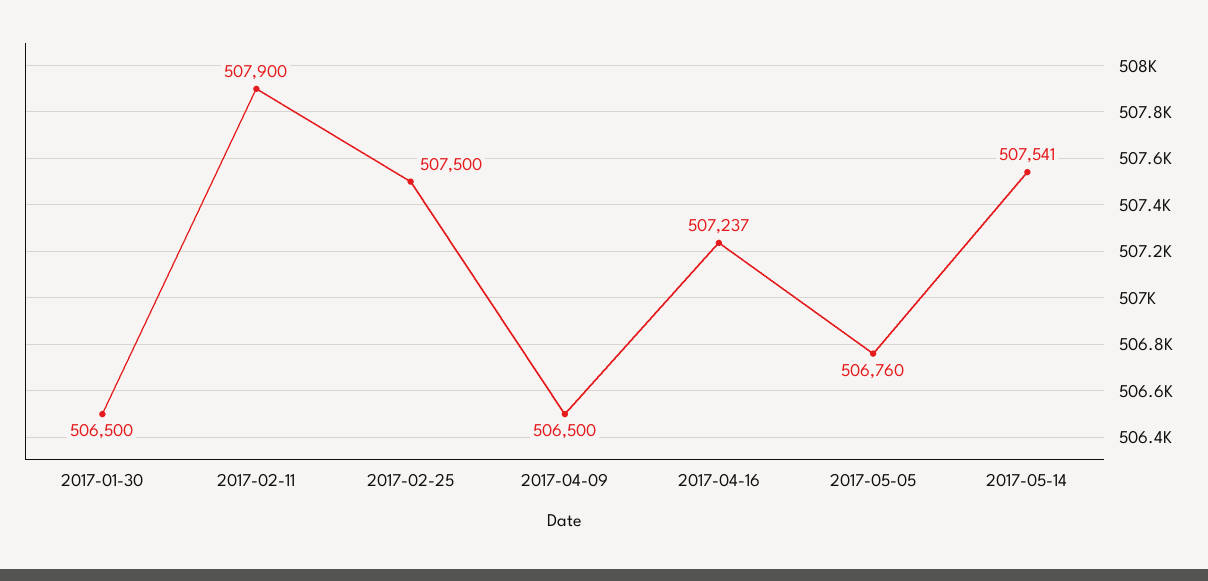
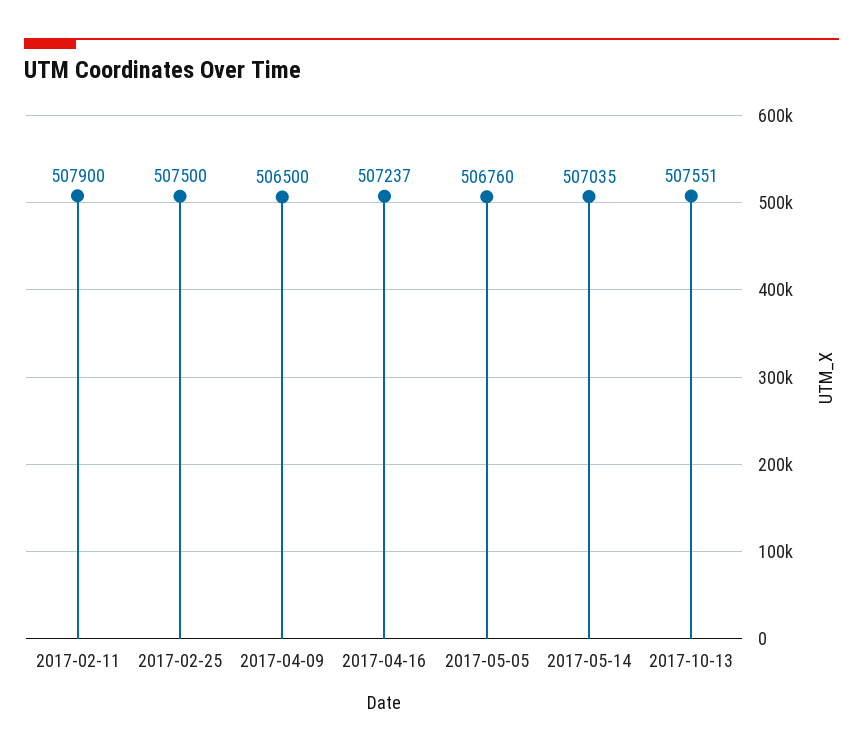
2017-01-30: 506500 -> none
2017-05-14: 507541 -> 507035
2017-10-13: none -> 507551

